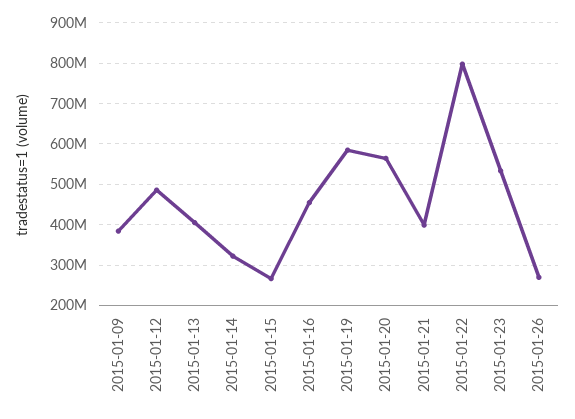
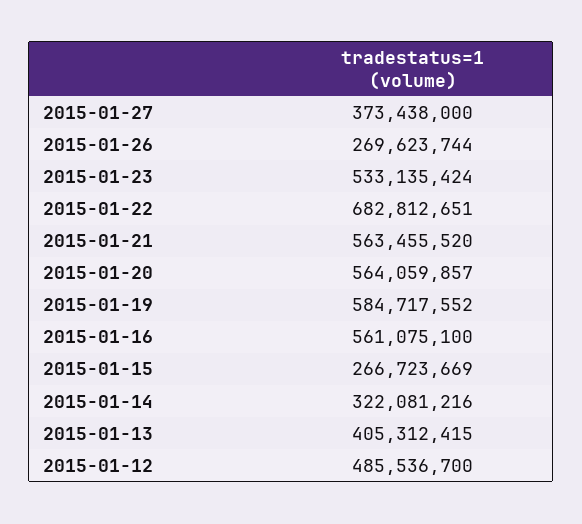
2015-01-09: 380000000 -> none
2015-01-16: 460000000 -> 561075100
2015-01-21: 400000000 -> 563455520
2015-01-22: 800000000 -> 682812651
2015-01-27: none -> 373438000

